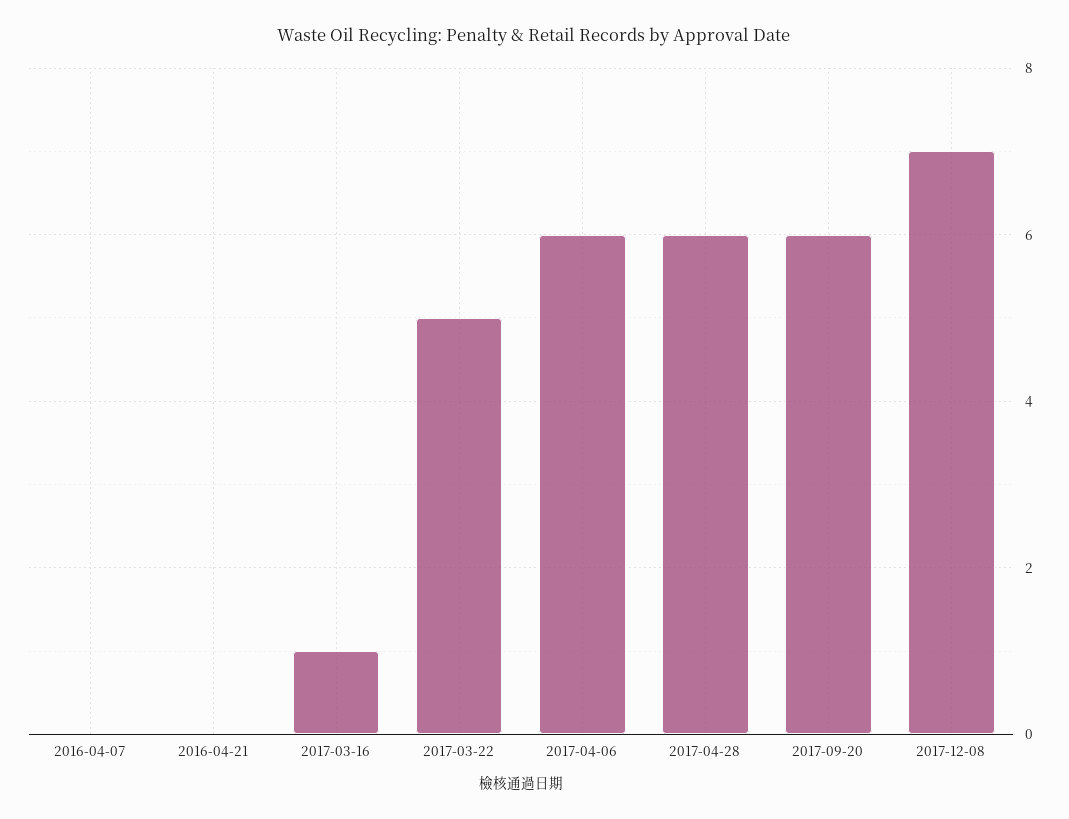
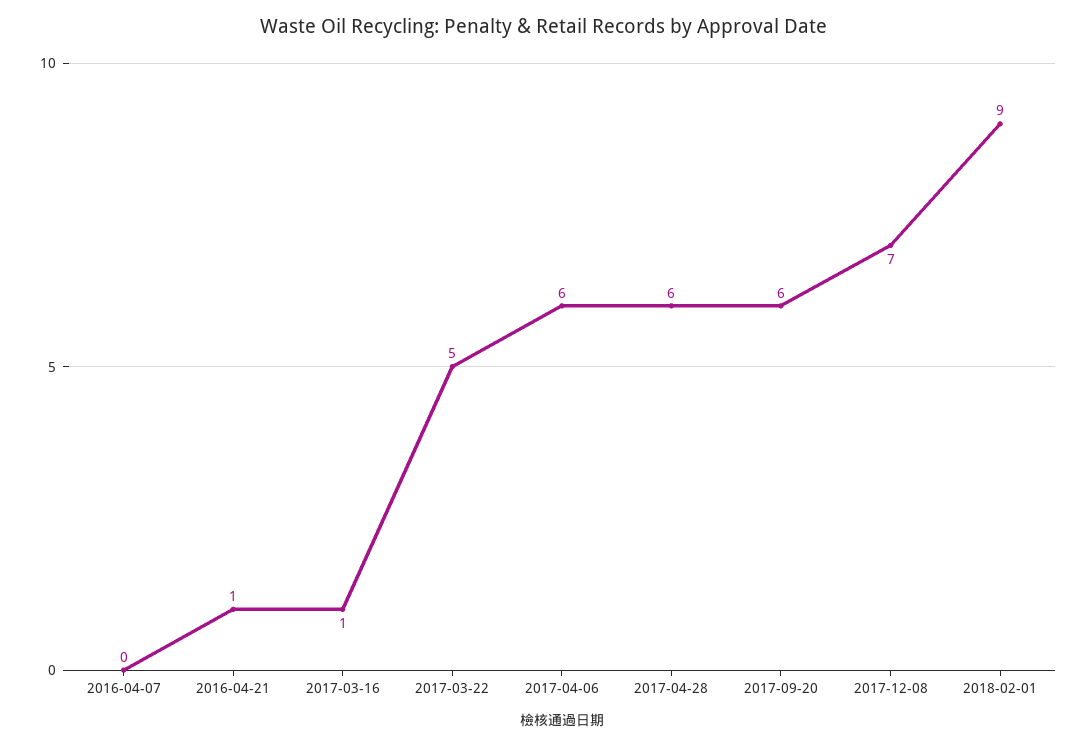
2016-04-21: 0 -> 1
2018-02-01: none -> 9

